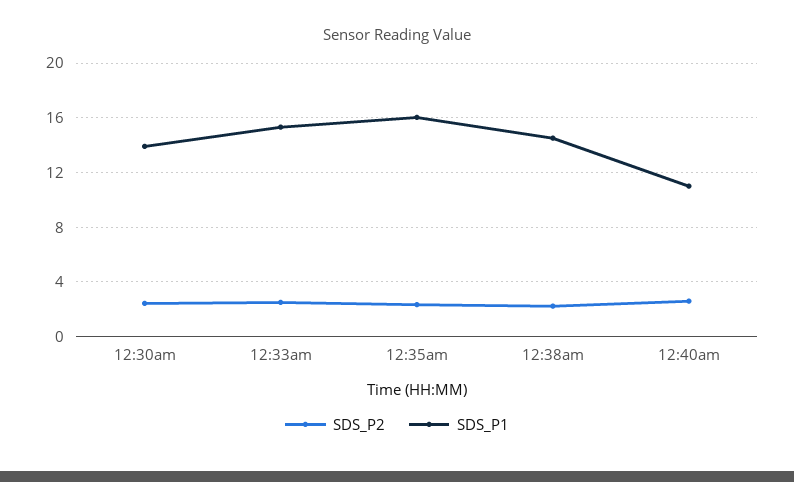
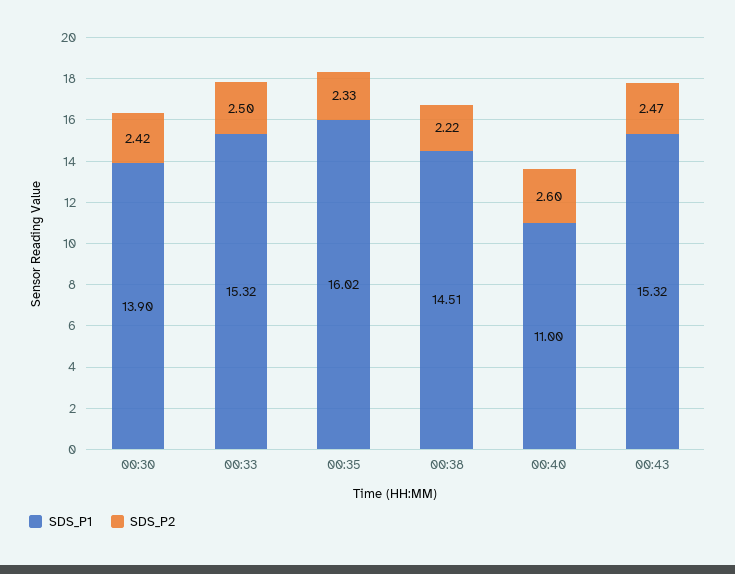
SDS_P1, 00:43: none -> 15.32
SDS_P2, 00:43: none -> 2.47

